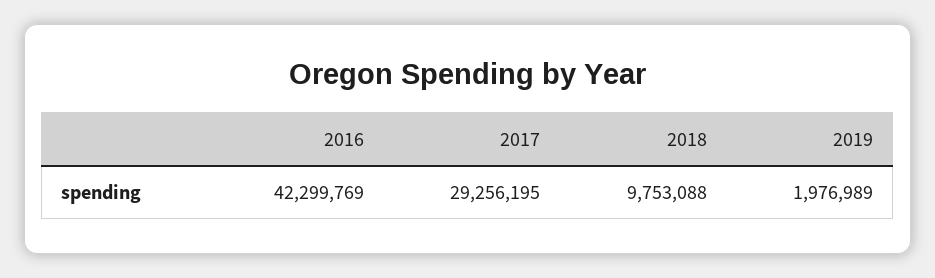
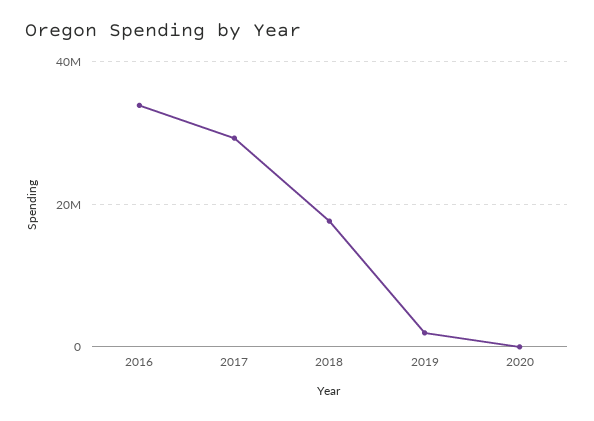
2016: 42299769 -> 34000000
2018: 9753088 -> 18000000
2020: none -> 0

